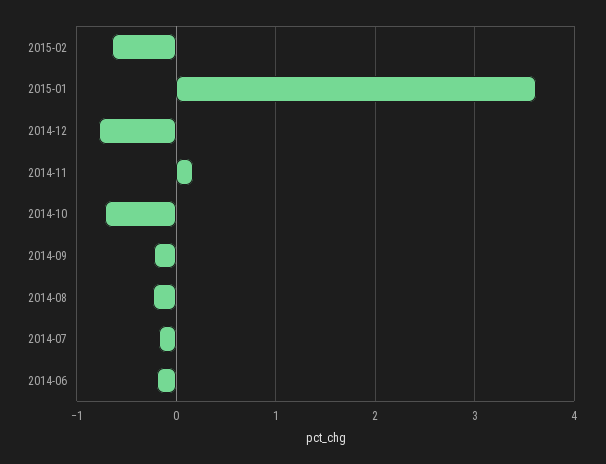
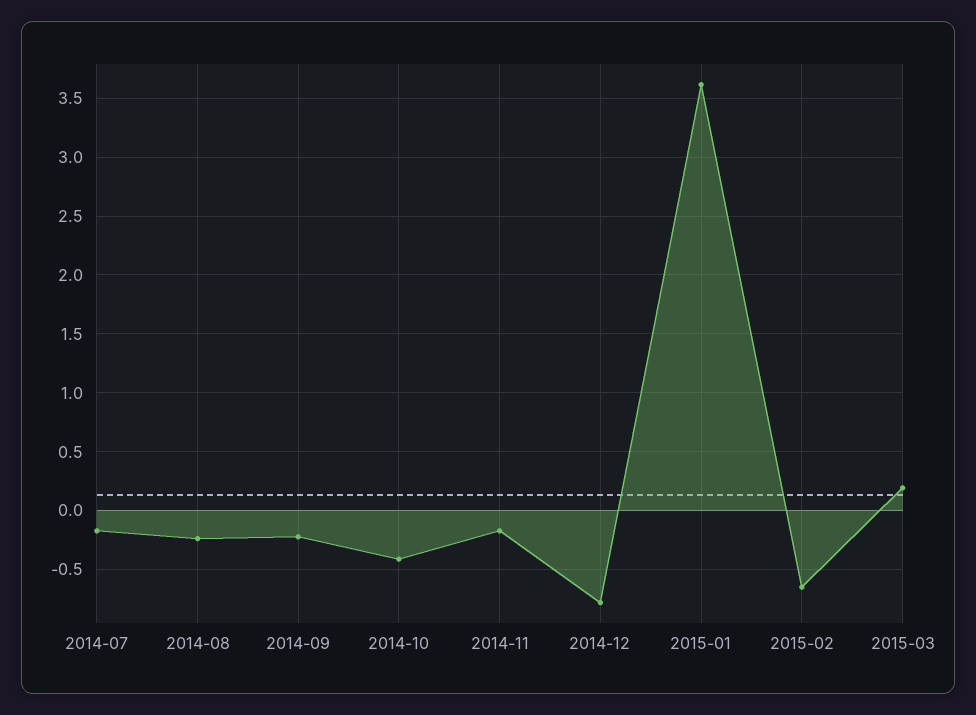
2014-11: 0.2 -> -0.2
2014-10: -0.7 -> -0.4
2014-06: -0.2 -> none
2015-03: none -> 0.2

